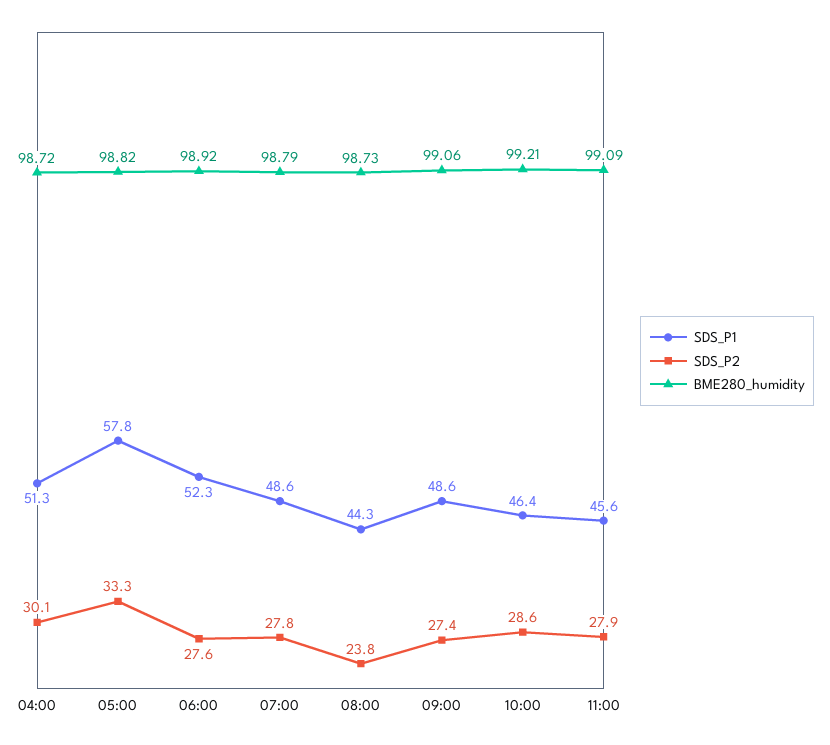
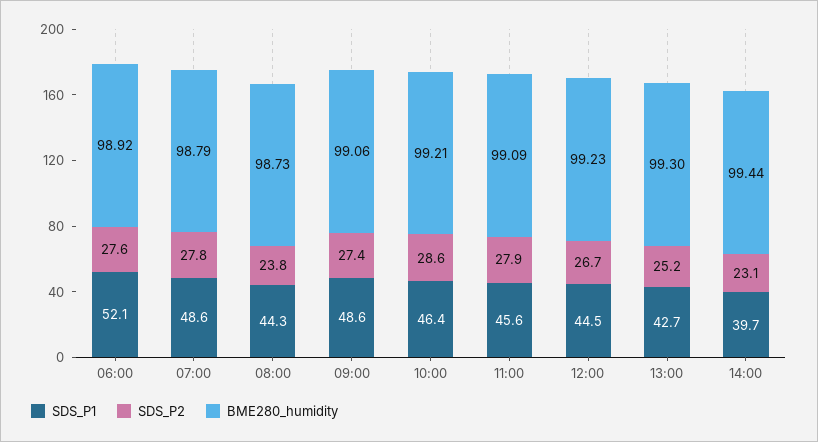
SDS_P1, 04:00: 51.3 -> none
SDS_P2, 04:00: 30.1 -> none
BME280_humidity, 04:00: 98.72 -> none
SDS_P1, 05:00: 57.8 -> none
SDS_P2, 05:00: 33.3 -> none
BME280_humidity, 05:00: 98.82 -> none
SDS_P1, 06:00: 52.3 -> 52.1
SDS_P1, 12:00: none -> 44.5
SDS_P2, 12:00: none -> 26.7
BME280_humidity, 12:00: none -> 99.23
SDS_P1, 13:00: none -> 42.7
SDS_P2, 13:00: none -> 25.2
BME280_humidity, 13:00: none -> 99.3
SDS_P1, 14:00: none -> 39.7
SDS_P2, 14:00: none -> 23.1
BME280_humidity, 14:00: none -> 99.44

